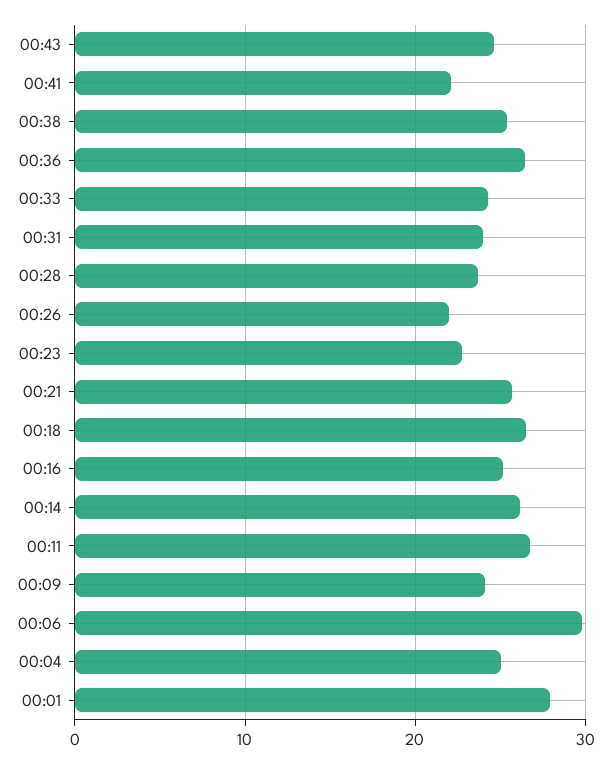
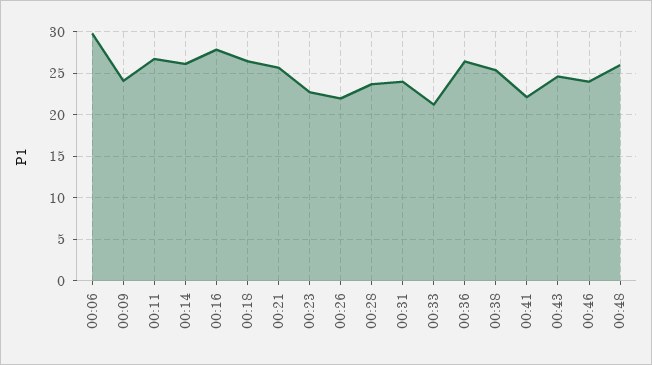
00:33: 24 -> 21
00:16: 25 -> 28
00:04: 25 -> none
00:01: 28 -> none
00:46: none -> 24
00:48: none -> 26

